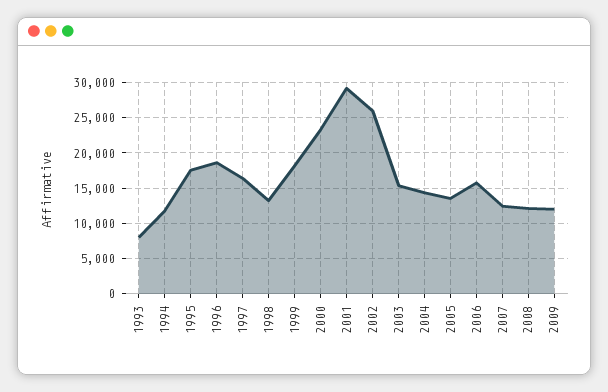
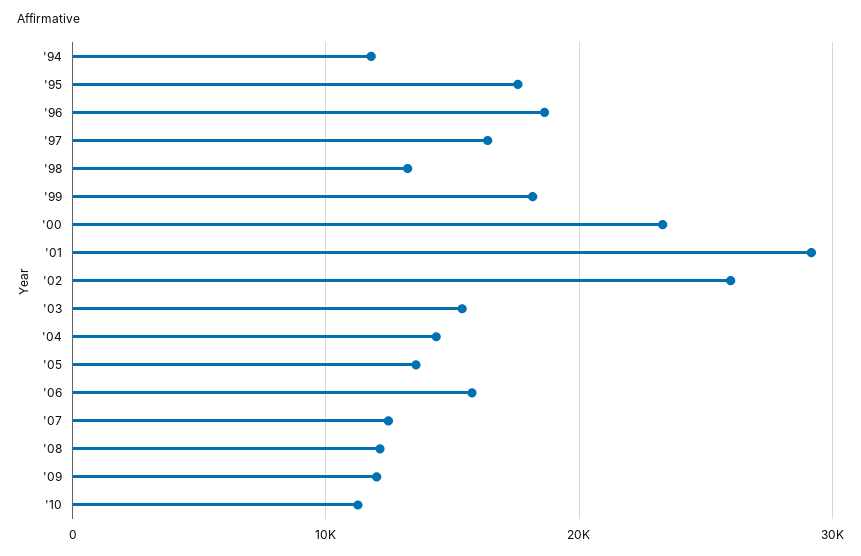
1993: 8000 -> none
'10: none -> 11000

